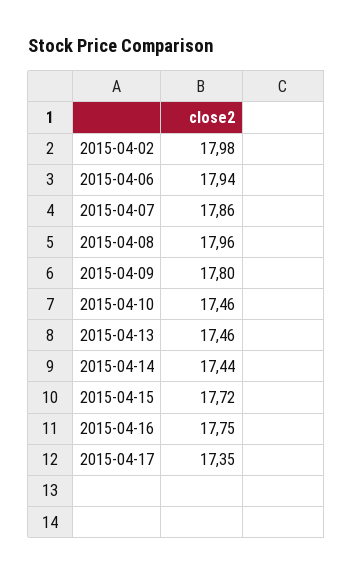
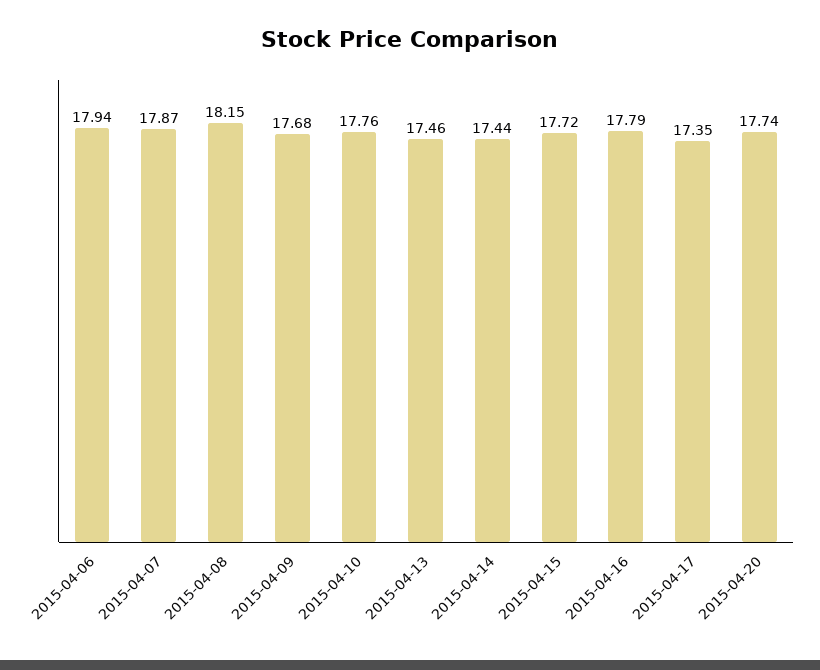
2015-04-02: 17.98 -> none
2015-04-07: 17.86 -> 17.87
2015-04-08: 17.96 -> 18.15
2015-04-09: 17.8 -> 17.68
2015-04-10: 17.46 -> 17.76
2015-04-16: 17.75 -> 17.79
2015-04-20: none -> 17.74

